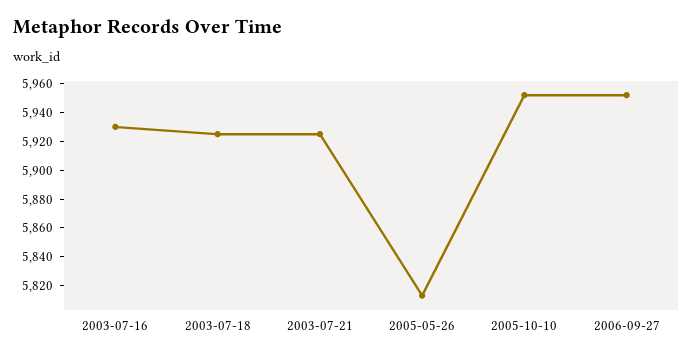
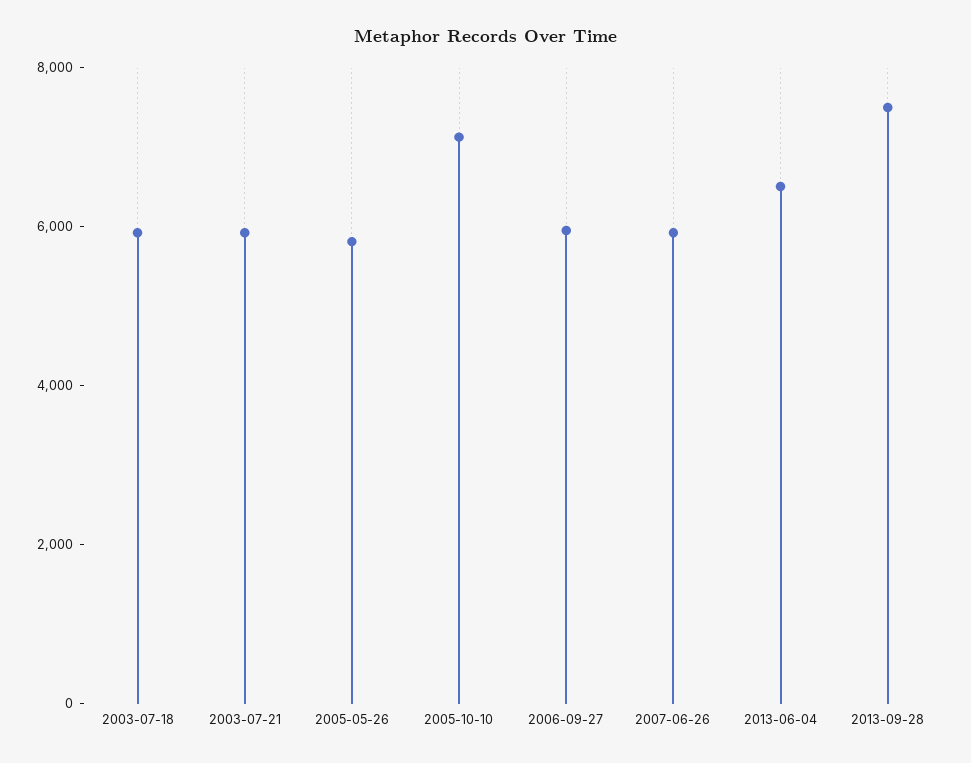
2003-07-16: 5930 -> none
2005-10-10: 5950 -> 7000
2007-06-26: none -> 6000
2013-06-04: none -> 6500
2013-09-28: none -> 7500

